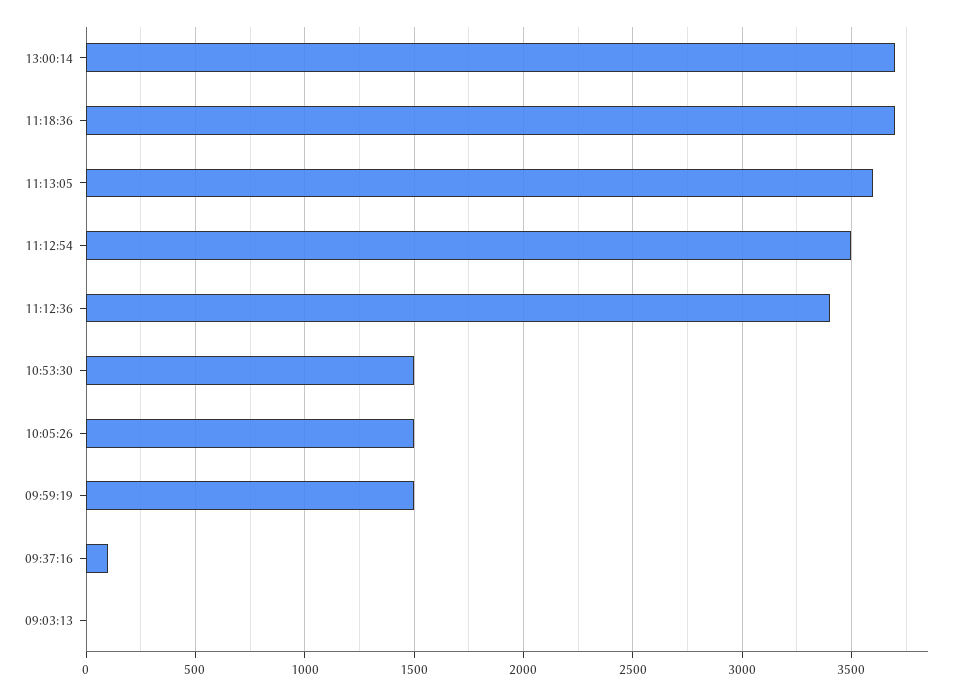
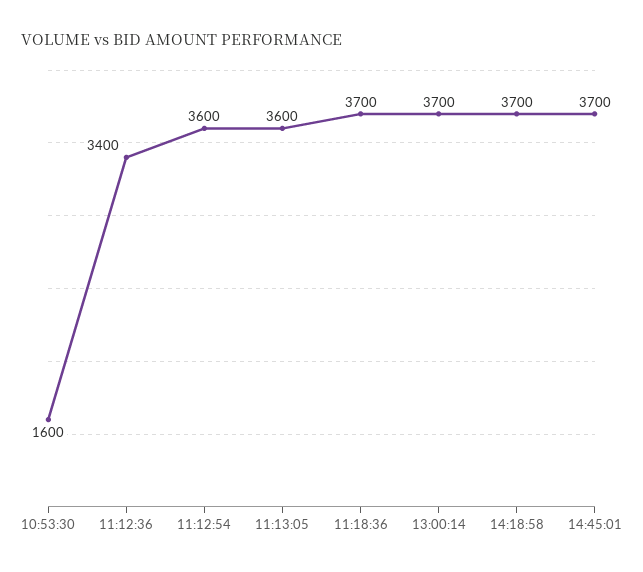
11:12:54: 3500 -> 3600
10:53:30: 1500 -> 1600
10:05:26: 1500 -> none
09:59:19: 1500 -> none
09:37:16: 100 -> none
09:03:13: 0 -> none
14:18:58: none -> 3700
14:45:01: none -> 3700

